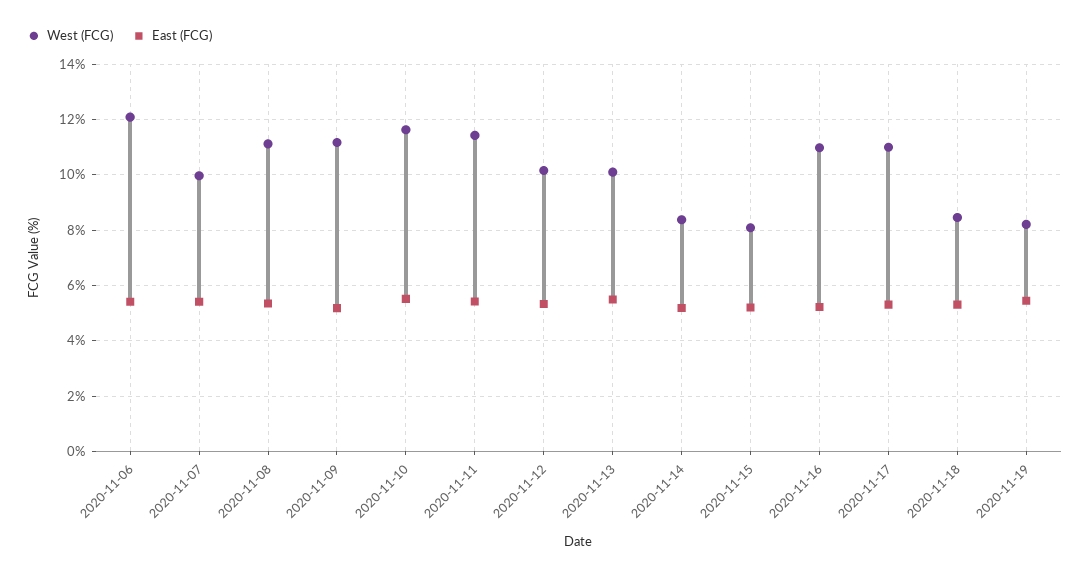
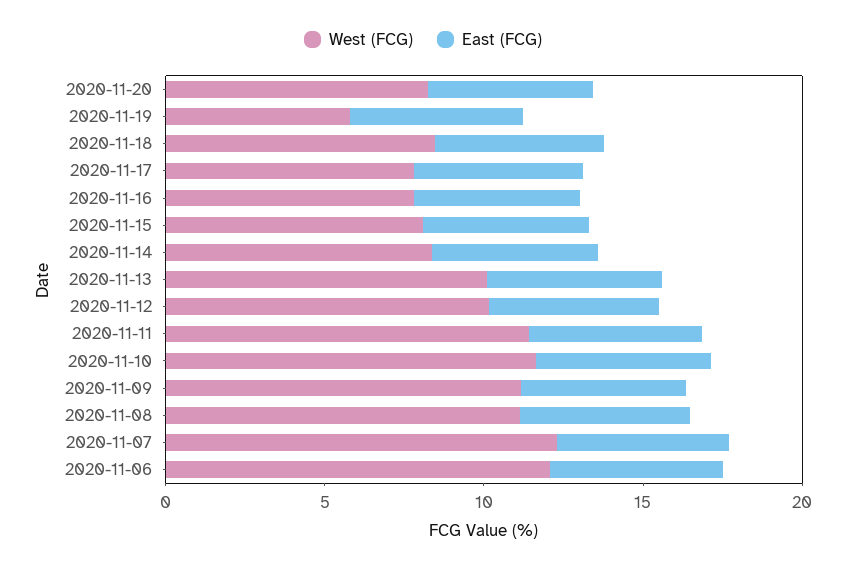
West (FCG), 2020-11-07: 10 -> 12
West (FCG), 2020-11-16: 11 -> 8
West (FCG), 2020-11-17: 11 -> 8
West (FCG), 2020-11-19: 8.25 -> 6
West (FCG), 2020-11-20: none -> 8
East (FCG), 2020-11-20: none -> 5

